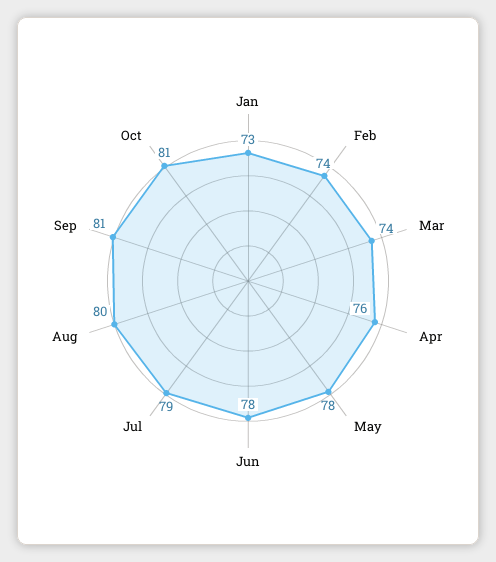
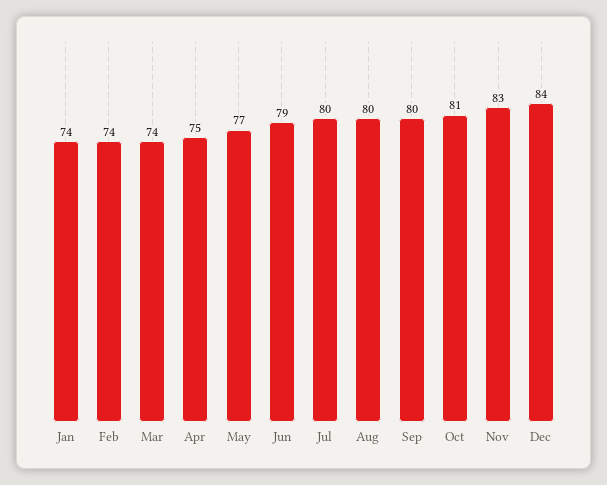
Jan: 73 -> 74
Apr: 76 -> 75
May: 78 -> 77
Jun: 78 -> 79
Jul: 79 -> 80
Sep: 81 -> 80
Nov: none -> 83
Dec: none -> 84

